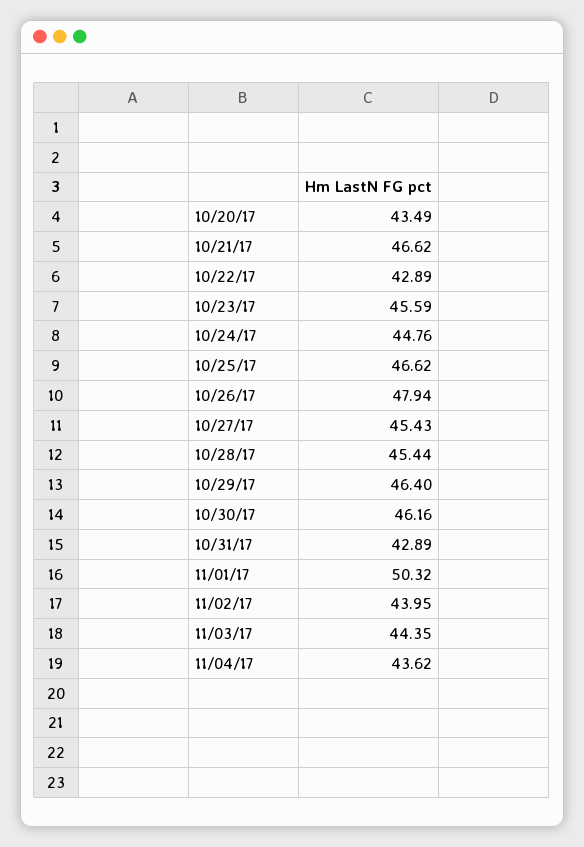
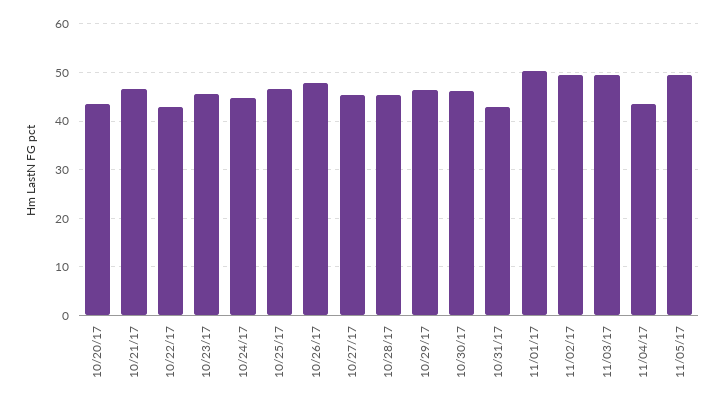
11/02/17: 43.95 -> 50
11/03/17: 44.35 -> 50
11/05/17: none -> 50

